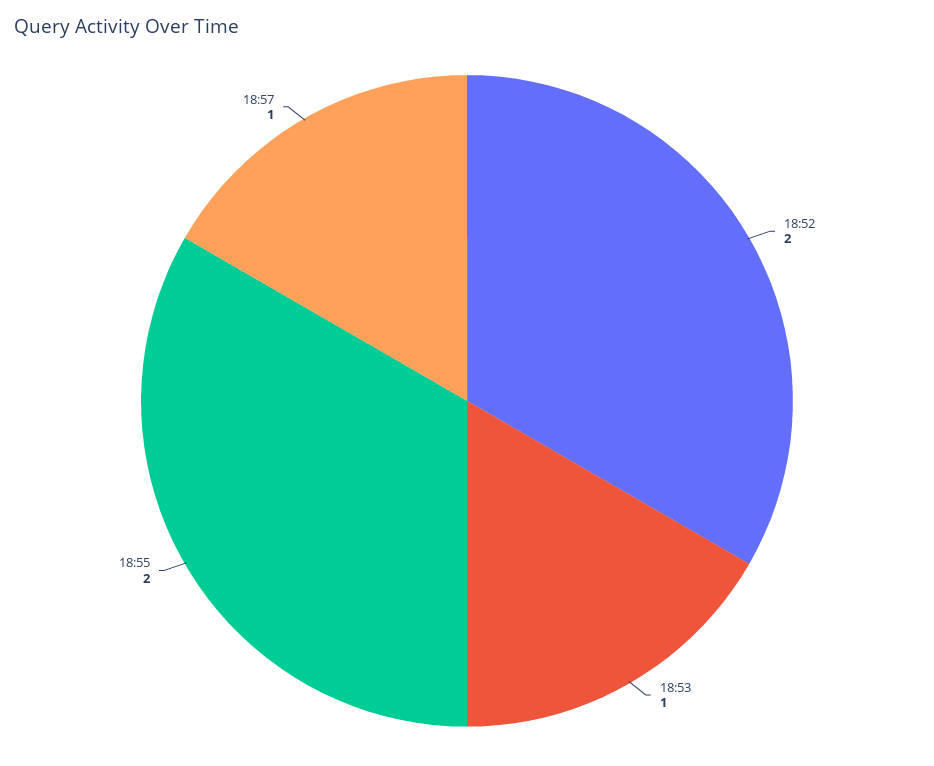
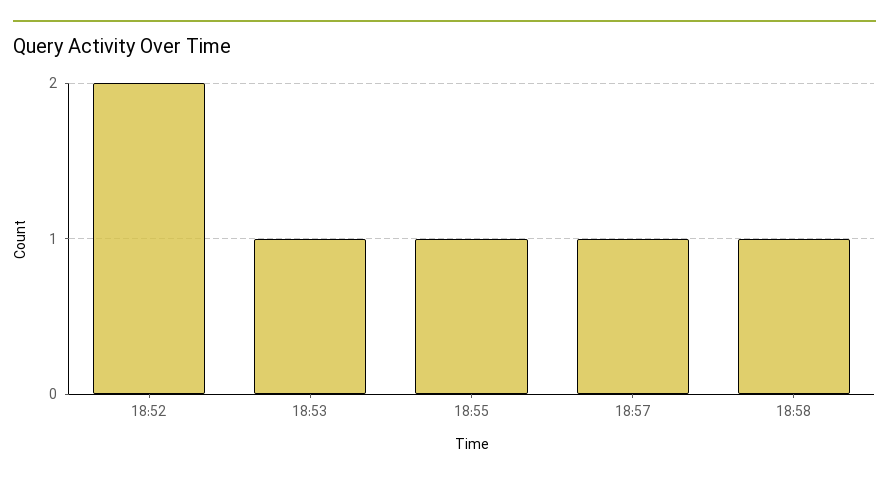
18:55: 2 -> 1
18:58: none -> 1

